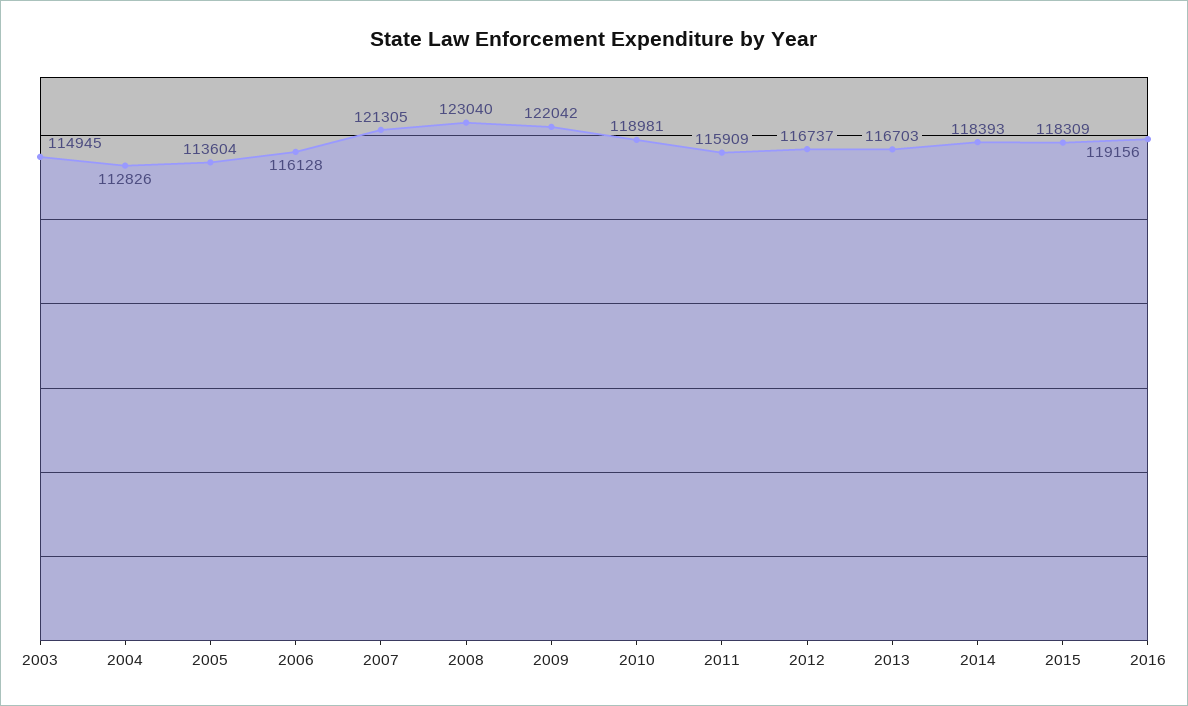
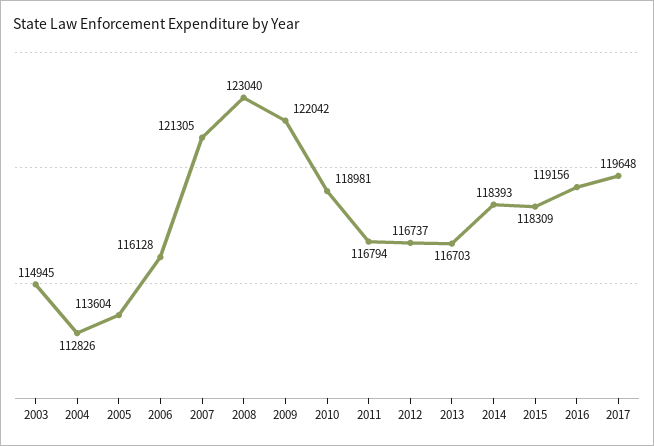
2011: 115909 -> 116794
2017: none -> 119648

